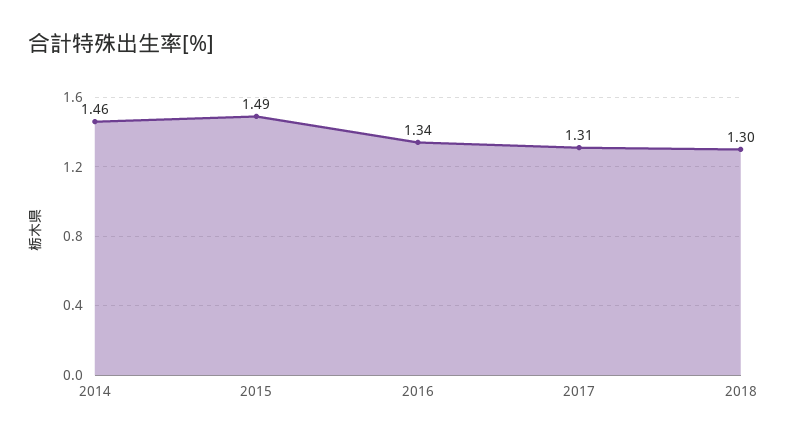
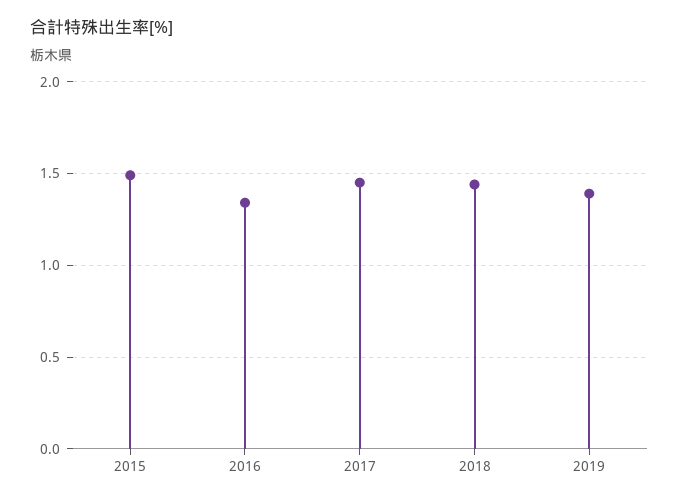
2014: 1.46 -> none
2017: 1.31 -> 1.45
2018: 1.3 -> 1.45
2019: none -> 1.4

